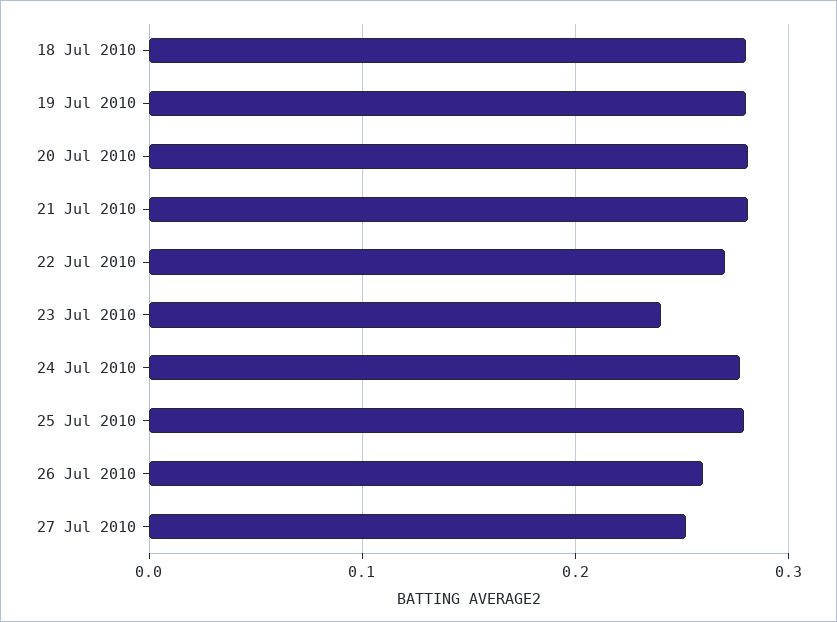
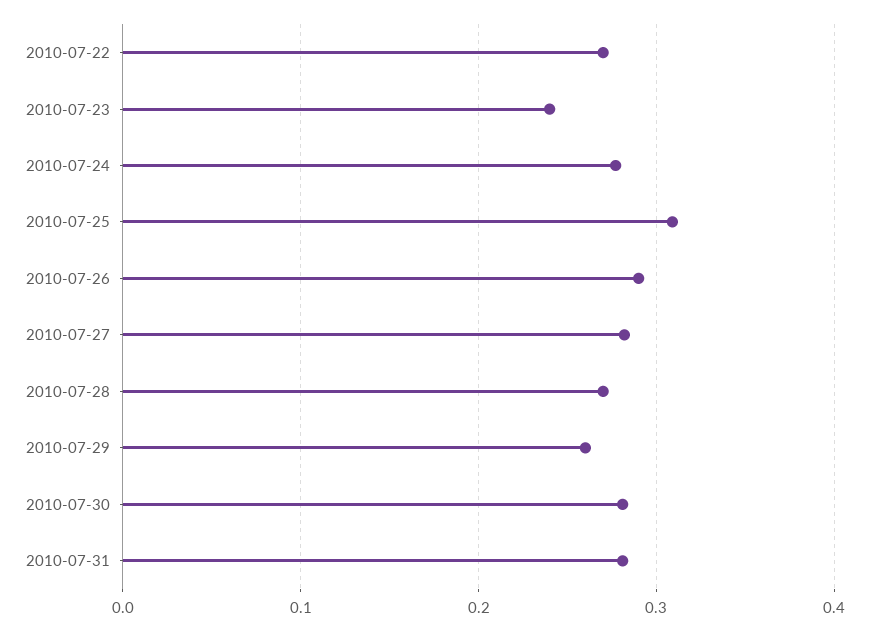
18 Jul 2010: 0.28 -> none
19 Jul 2010: 0.28 -> none
20 Jul 2010: 0.28 -> none
21 Jul 2010: 0.28 -> none
25 Jul 2010: 0.28 -> 0.31
26 Jul 2010: 0.26 -> 0.29
27 Jul 2010: 0.25 -> 0.28
2010-07-28: none -> 0.27
2010-07-29: none -> 0.26
2010-07-30: none -> 0.28
2010-07-31: none -> 0.28

